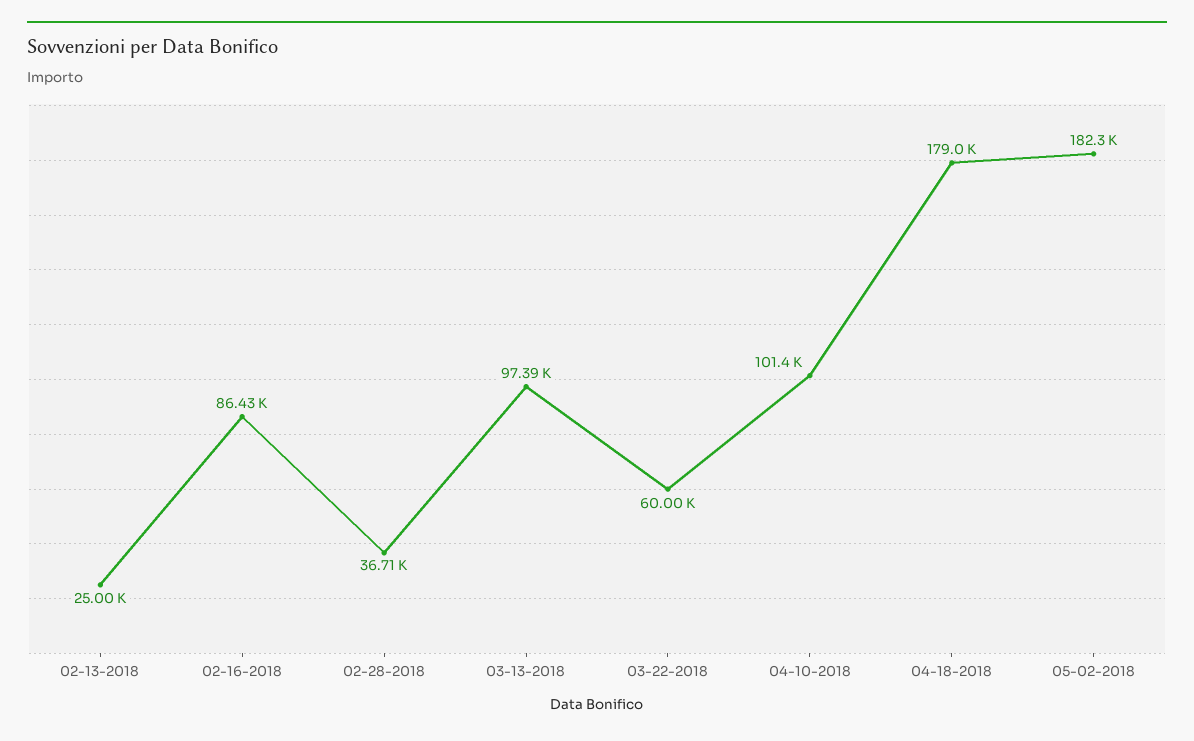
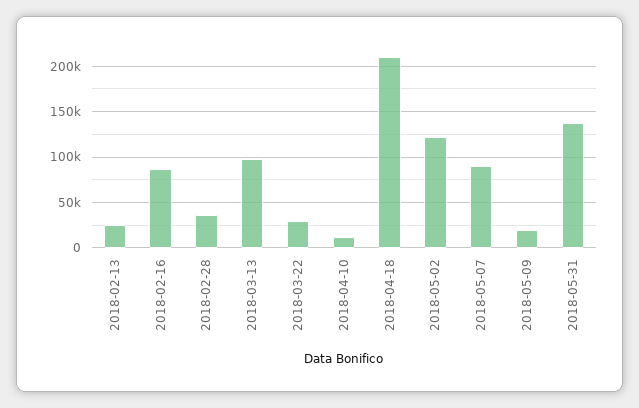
03-22-2018: 60000 -> 30000
04-10-2018: 101400 -> 10000
04-18-2018: 179000 -> 210000
05-02-2018: 182300 -> 120000
2018-05-07: none -> 90000
2018-05-09: none -> 20000
2018-05-31: none -> 140000

